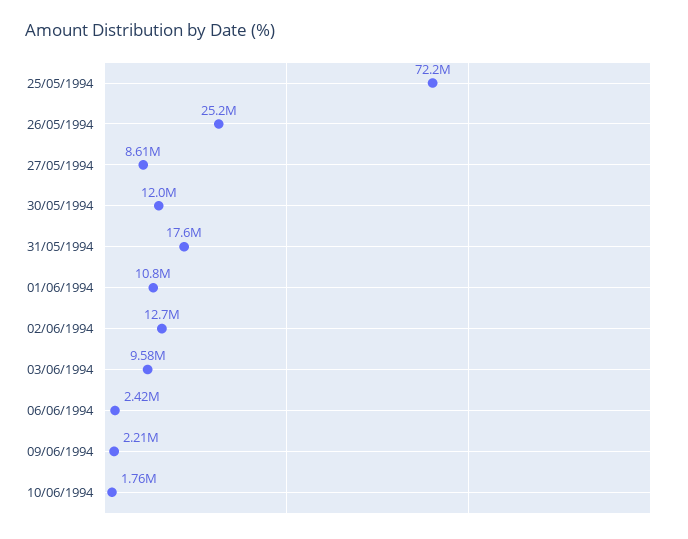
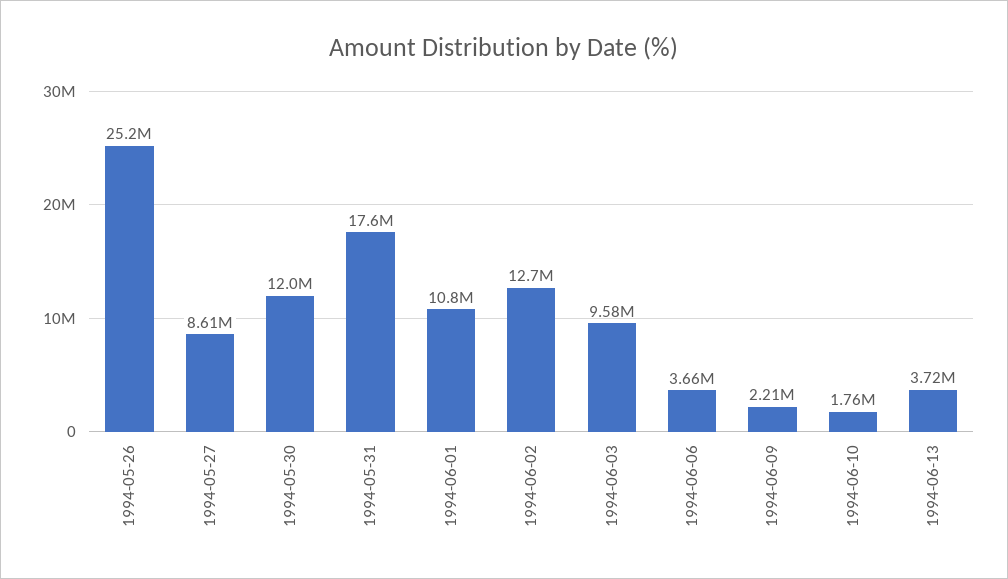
25/05/1994: 72200000 -> none
06/06/1994: 2420000 -> 3660000
1994-06-13: none -> 3720000

